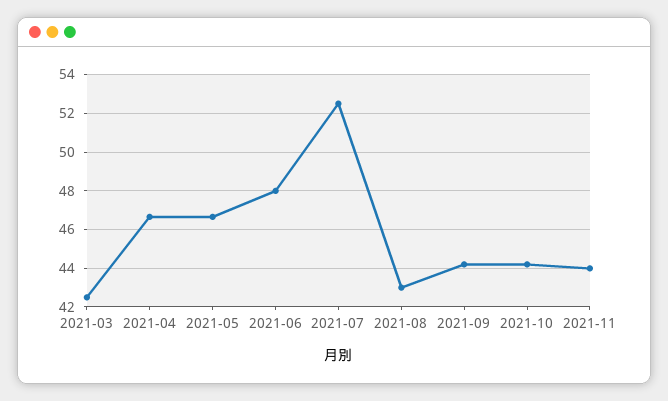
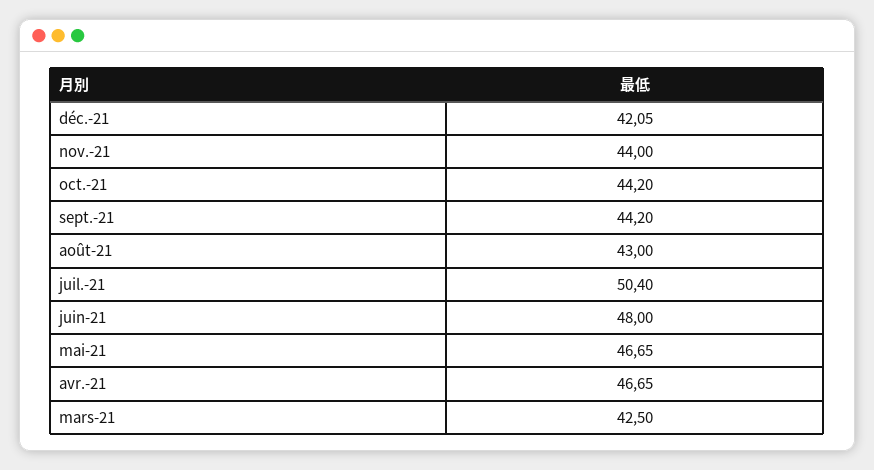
2021-07: 52.5 -> 50.4
déc.-21: none -> 42.05

